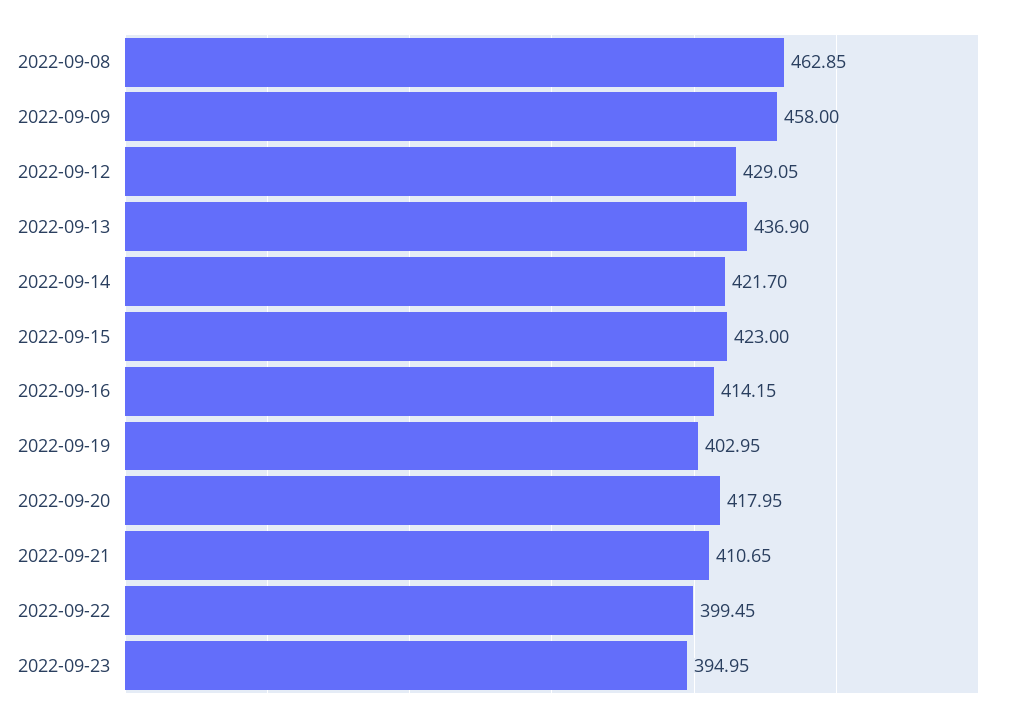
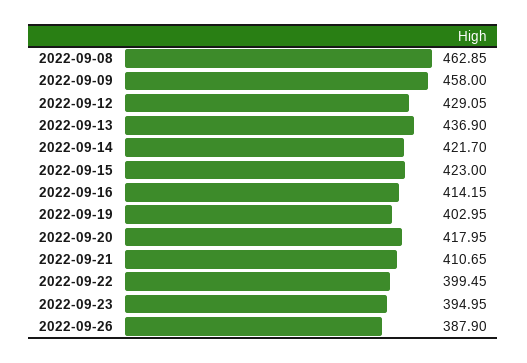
2022-09-26: none -> 387.9

